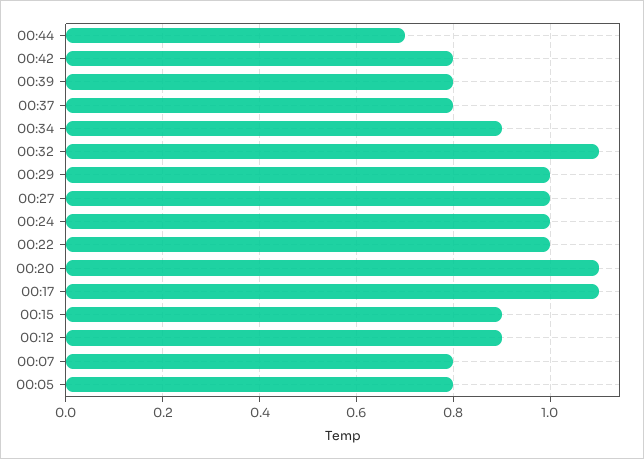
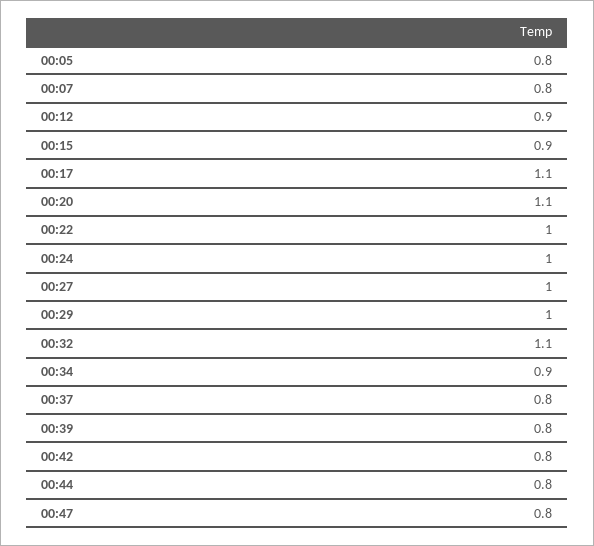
00:44: 0.7 -> 0.8
00:47: none -> 0.8

